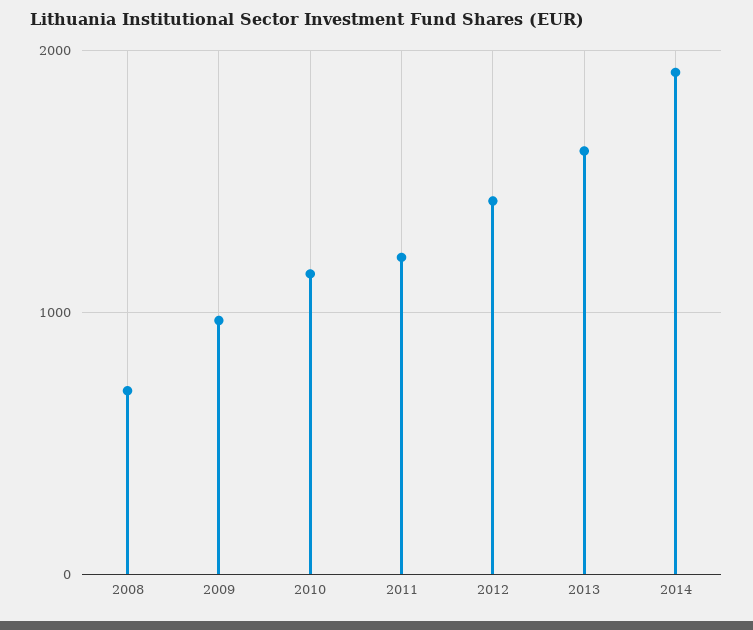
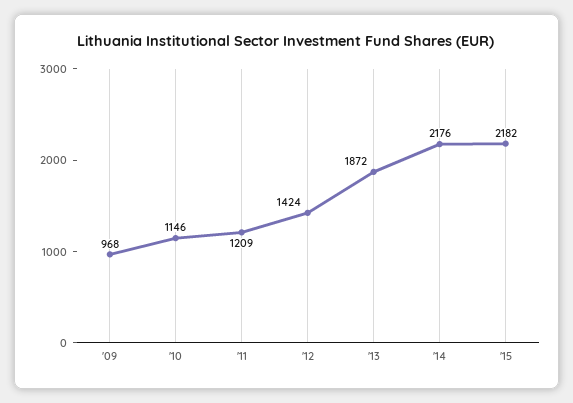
2008: 700 -> none
2013: 1600 -> 1872
2014: 1900 -> 2176
'15: none -> 2182

